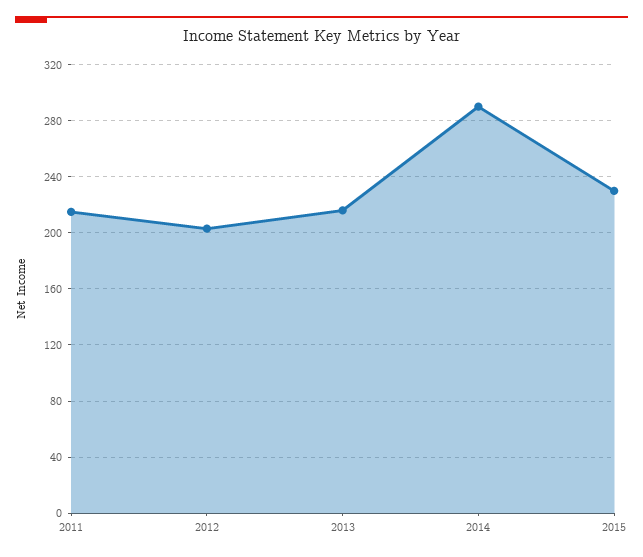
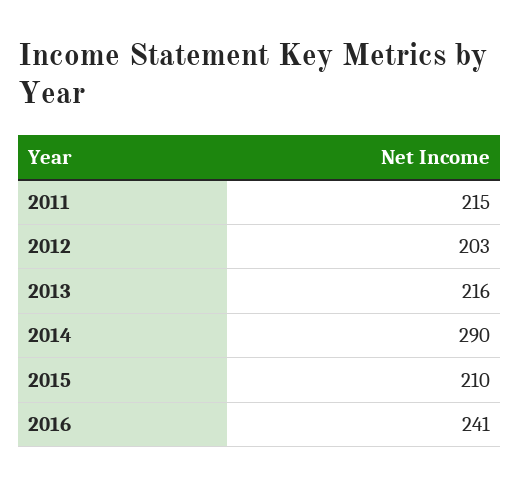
2015: 230 -> 210
2016: none -> 241

